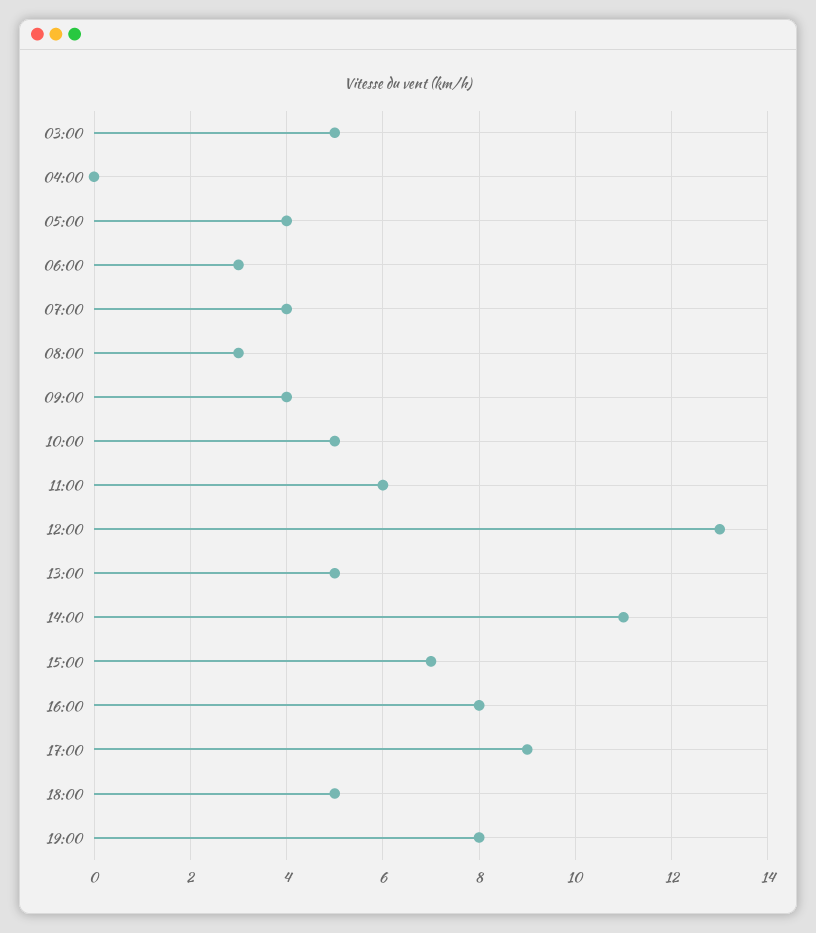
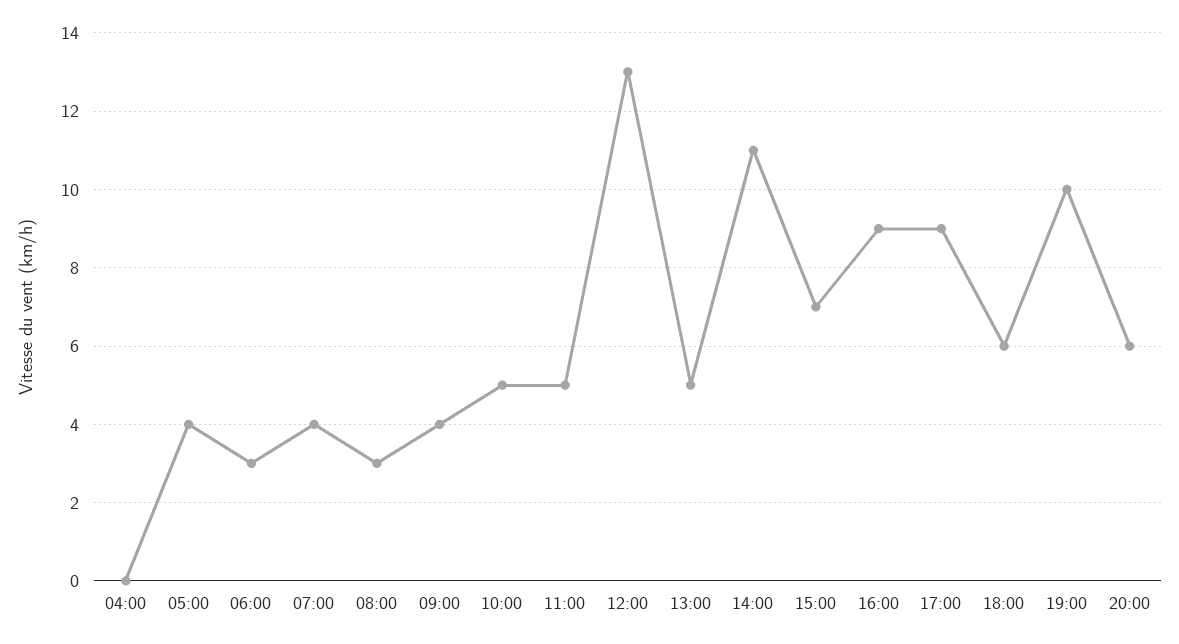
03:00: 5 -> none
11:00: 6 -> 5
16:00: 8 -> 9
18:00: 5 -> 6
19:00: 8 -> 10
20:00: none -> 6

